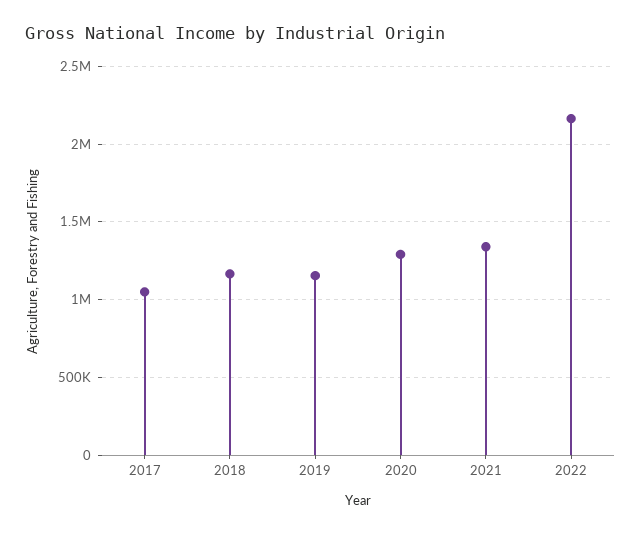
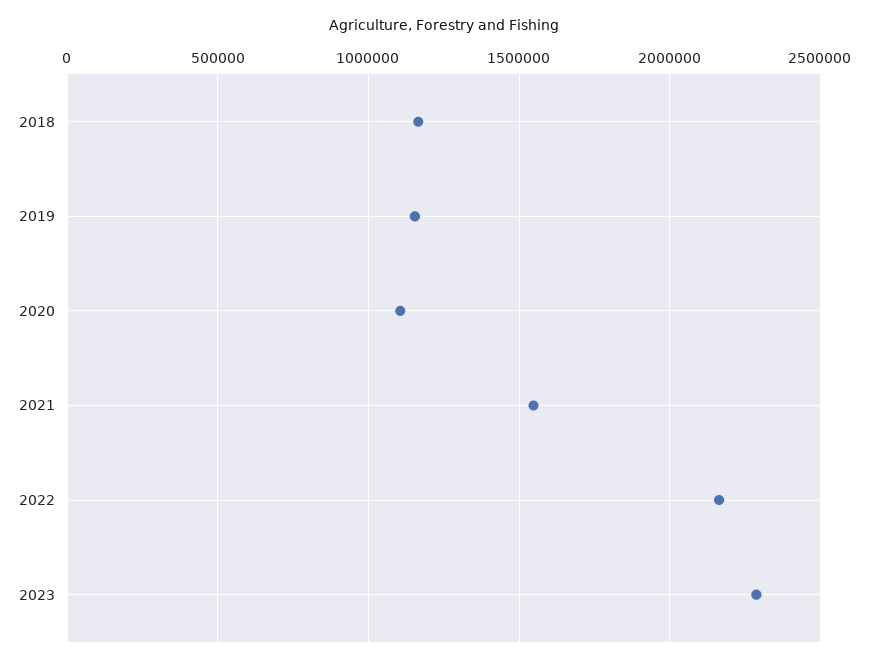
2017: 1050000 -> none
2020: 1300000 -> 1100000
2021: 1350000 -> 1550000
2023: none -> 2300000

